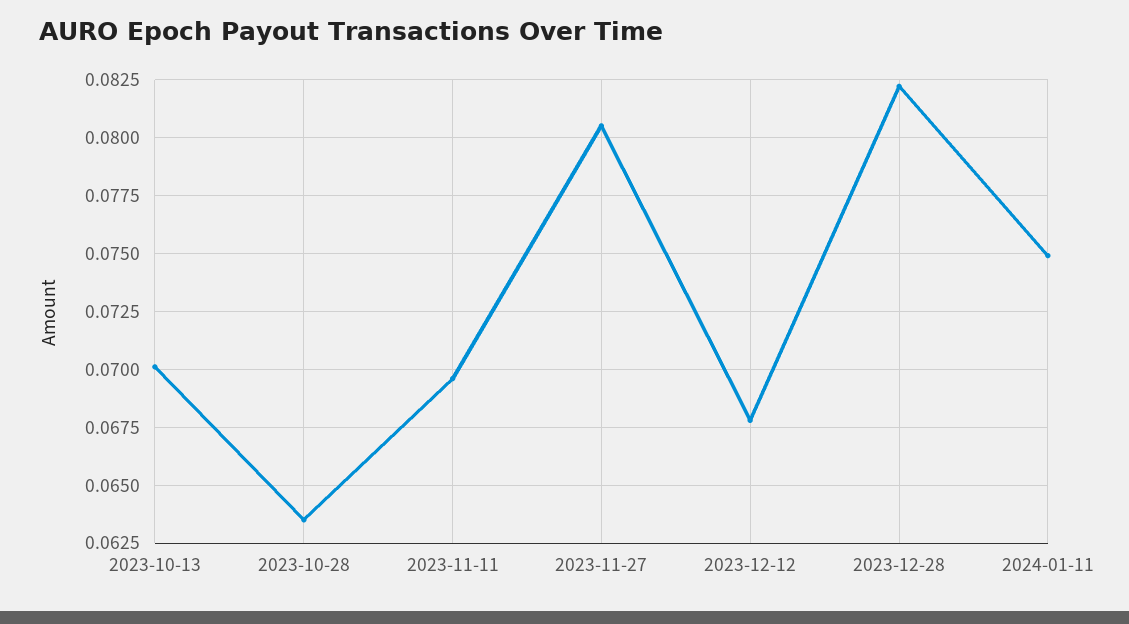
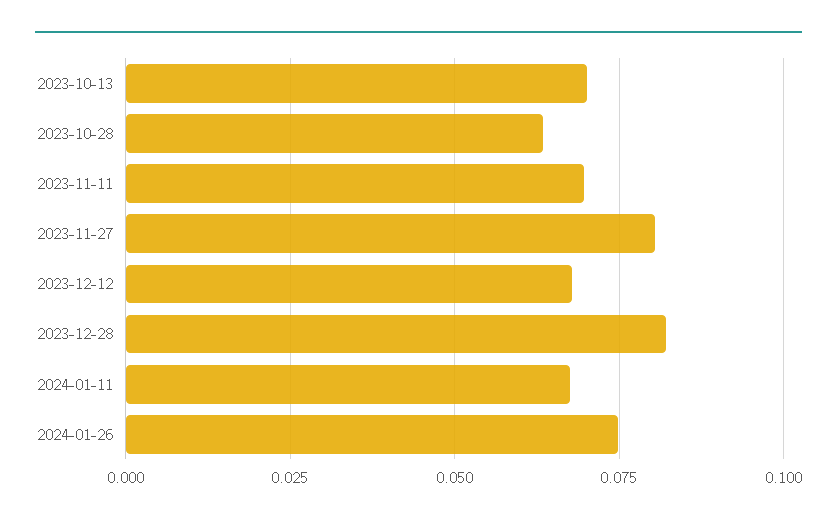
2024-01-11: 0.075 -> 0.0675
2024-01-26: none -> 0.075

